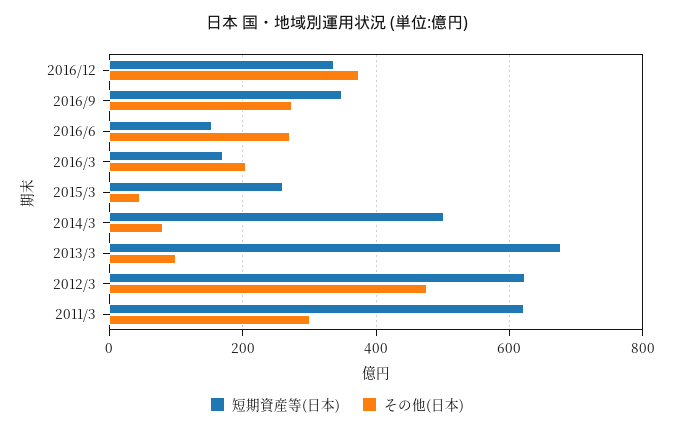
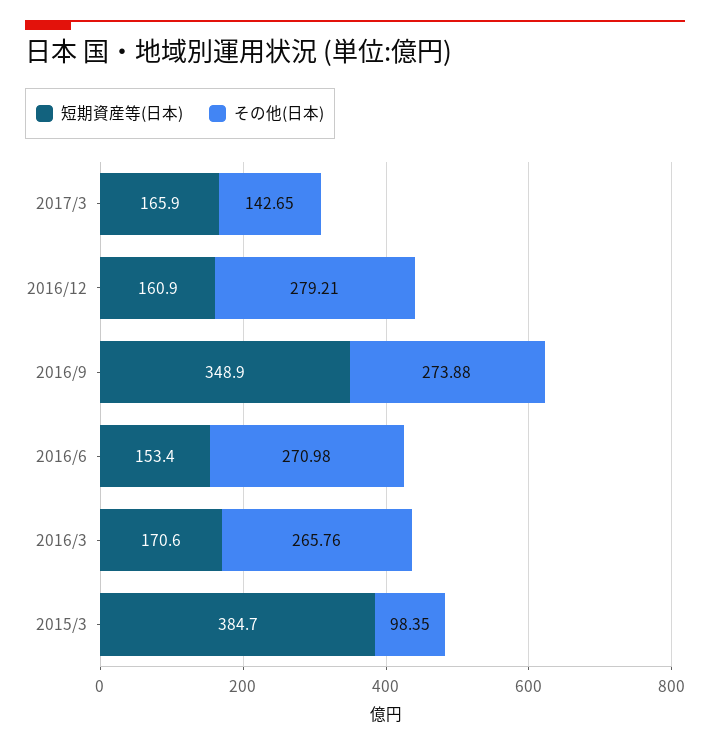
短期資産等(日本), 2016/12: 340 -> 160.9
その他(日本), 2016/12: 380 -> 279.21
その他(日本), 2016/3: 200 -> 265.76
短期資産等(日本), 2015/3: 260 -> 384.7
その他(日本), 2015/3: 40 -> 98.35
短期資産等(日本), 2014/3: 500 -> none
その他(日本), 2014/3: 80 -> none
短期資産等(日本), 2013/3: 680 -> none
その他(日本), 2013/3: 100 -> none
短期資産等(日本), 2012/3: 620 -> none
その他(日本), 2012/3: 480 -> none
短期資産等(日本), 2011/3: 620 -> none
その他(日本), 2011/3: 300 -> none
短期資産等(日本), 2017/3: none -> 165.9
その他(日本), 2017/3: none -> 142.65

